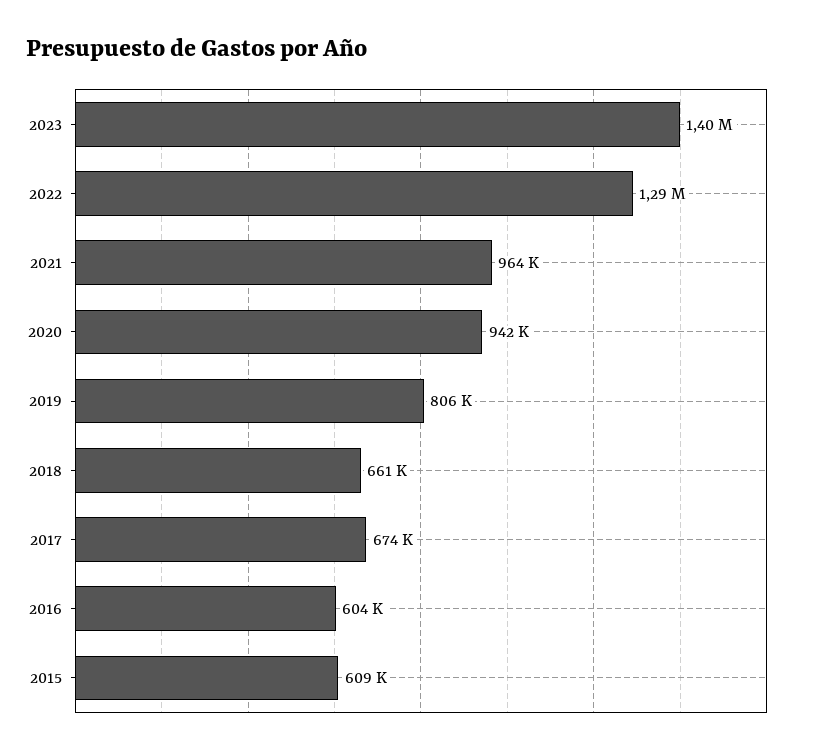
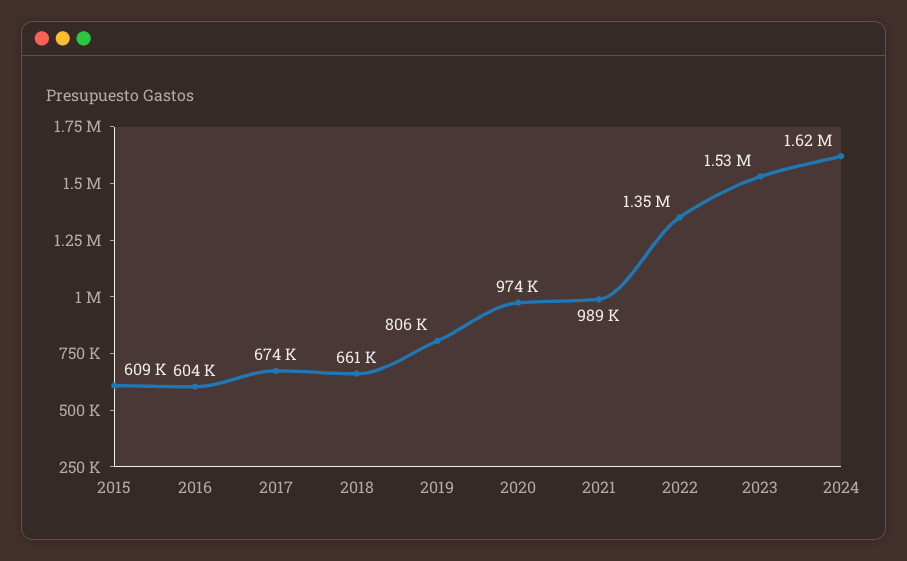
2023: 1400000 -> 1530000
2022: 1290000 -> 1350000
2021: 964000 -> 989000
2020: 942000 -> 974000
2024: none -> 1620000

